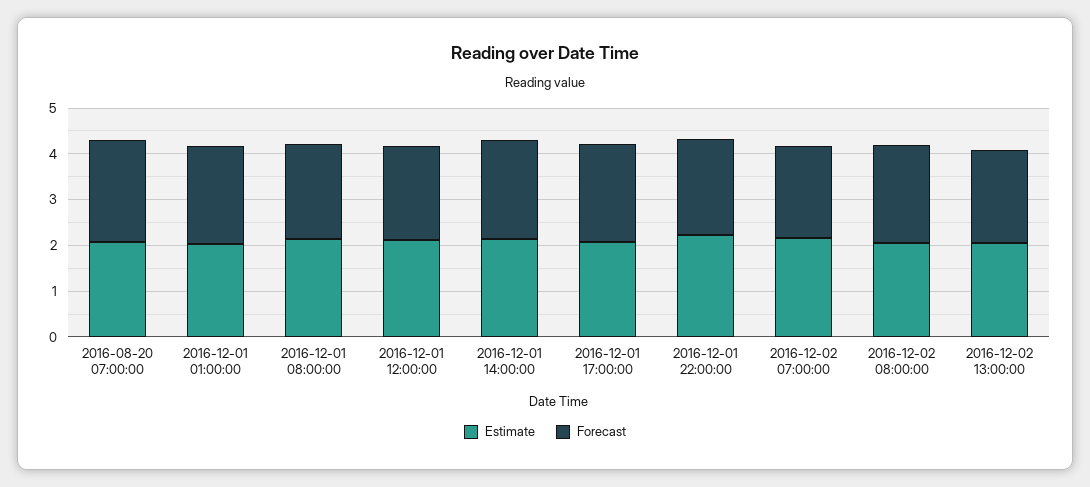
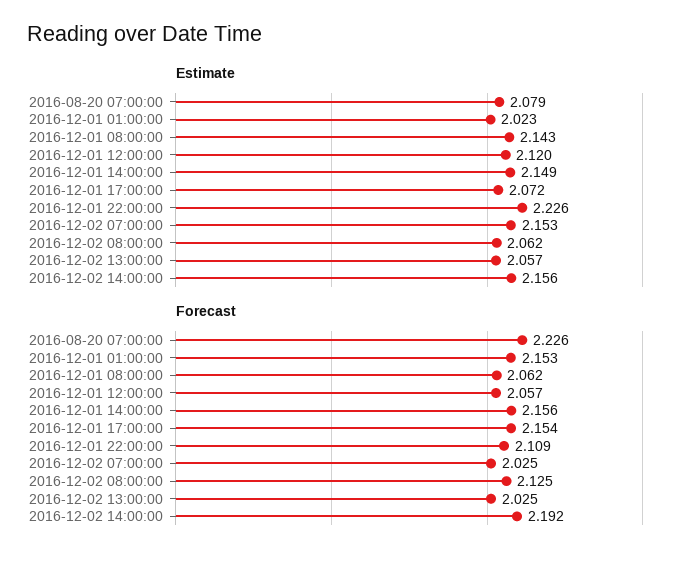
Estimate, 2016-12-02 14:00:00: none -> 2.156
Forecast, 2016-12-02 14:00:00: none -> 2.192

